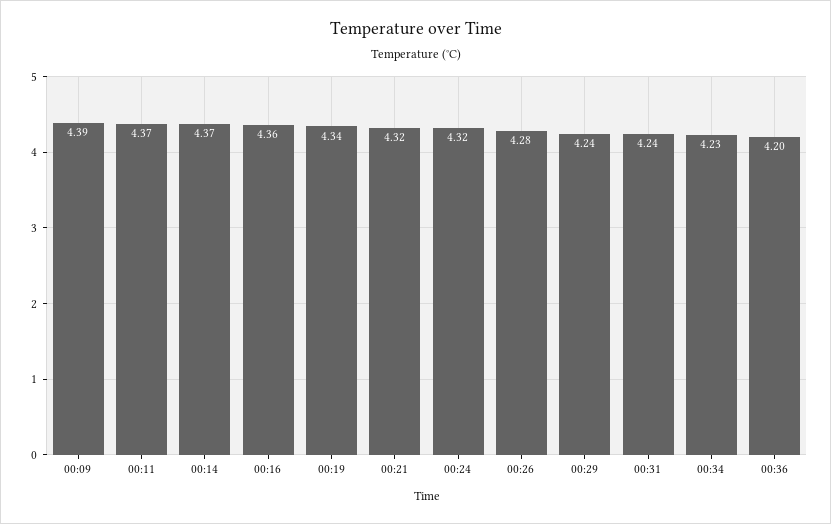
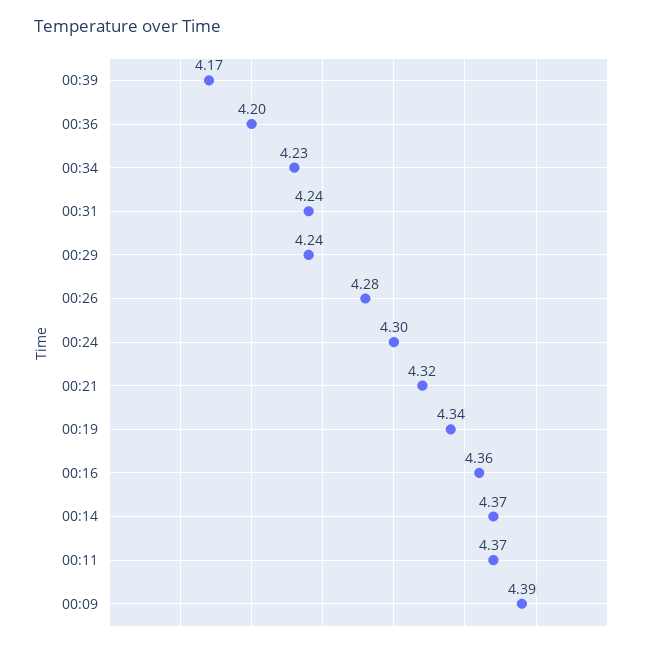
00:24: 4.32 -> 4.3
00:39: none -> 4.17

